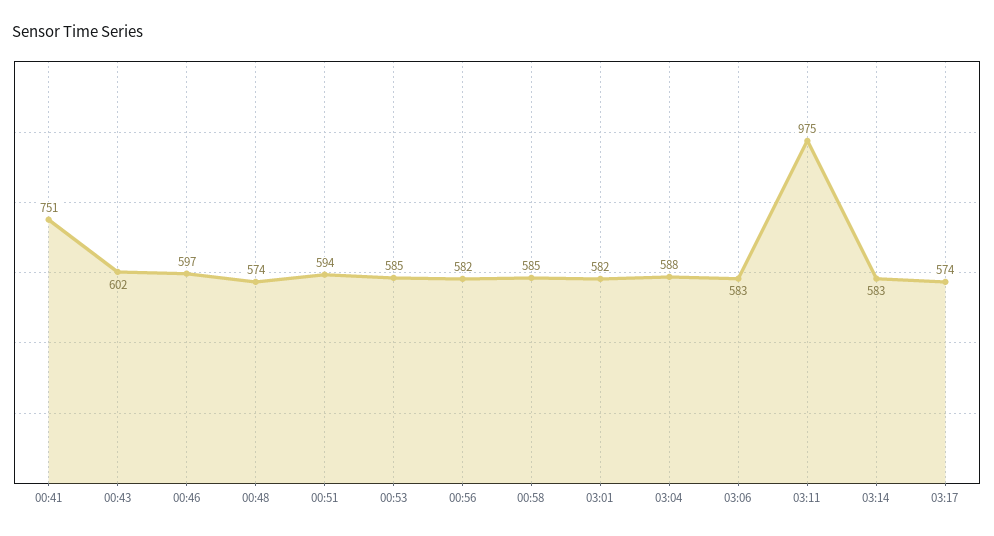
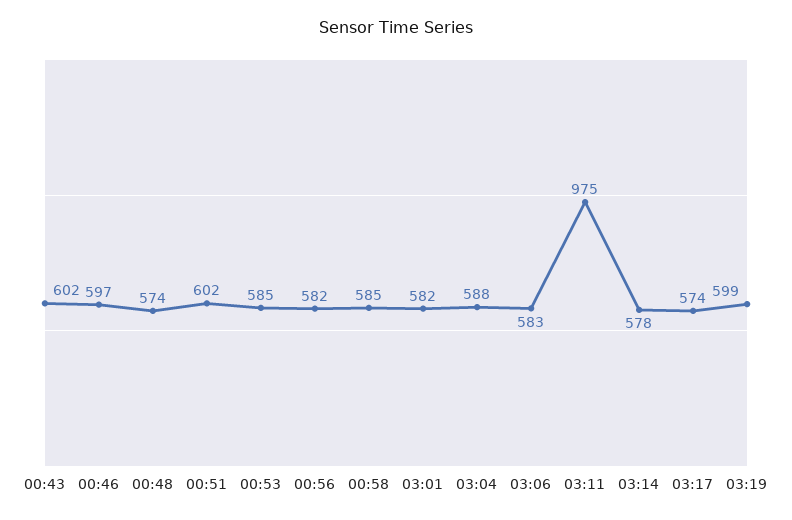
00:41: 751 -> none
00:51: 594 -> 602
03:14: 583 -> 578
03:19: none -> 599

